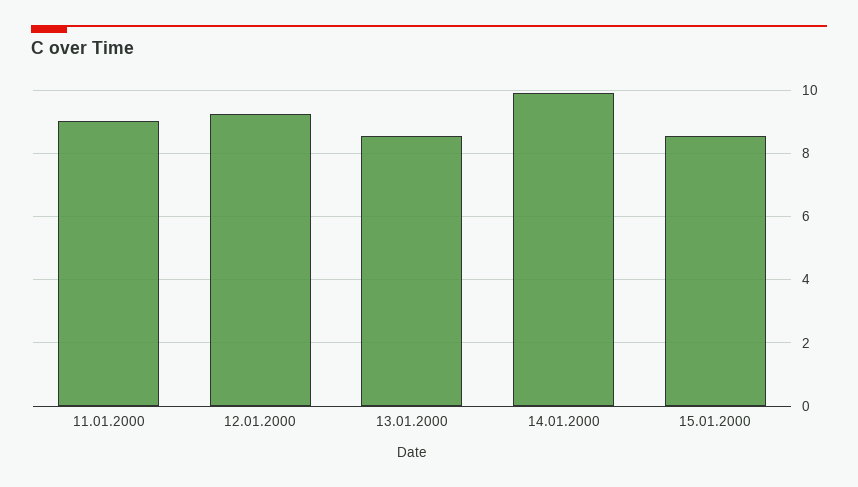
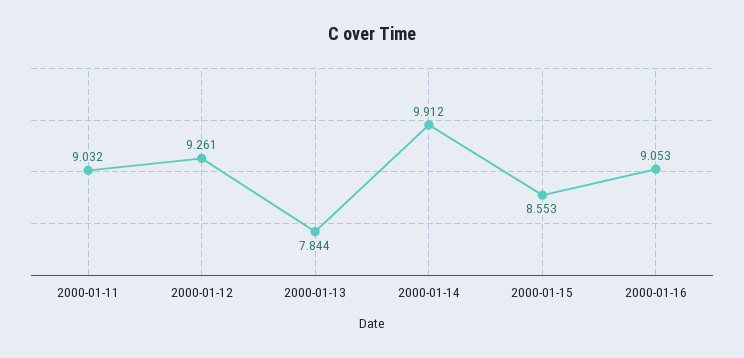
13.01.2000: 8.6 -> 7.844
2000-01-16: none -> 9.053

